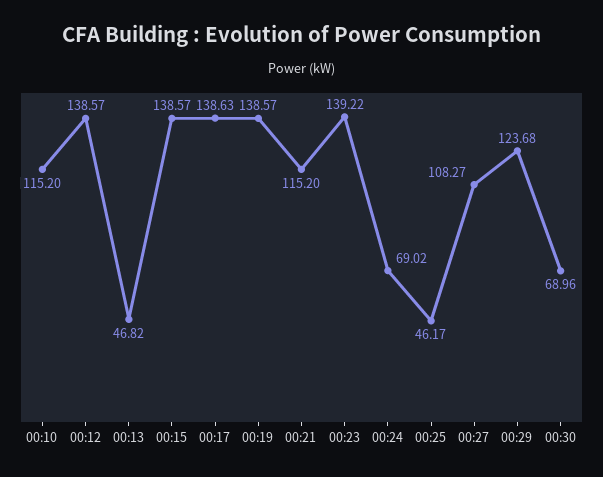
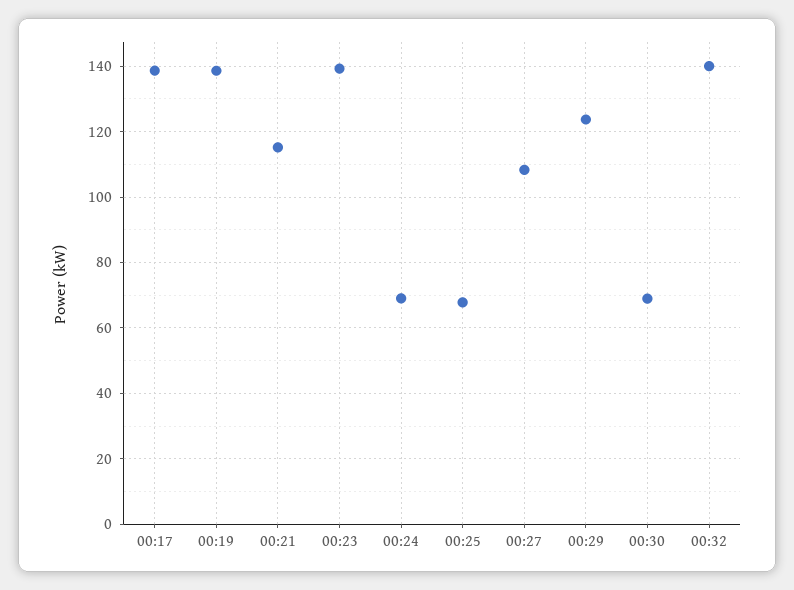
00:10: 115.2 -> none
00:12: 138.57 -> none
00:13: 46.82 -> none
00:15: 138.57 -> none
00:25: 46.17 -> 68
00:32: none -> 140

